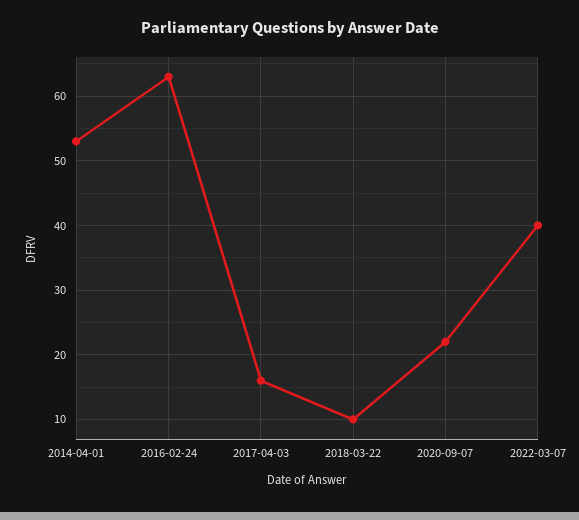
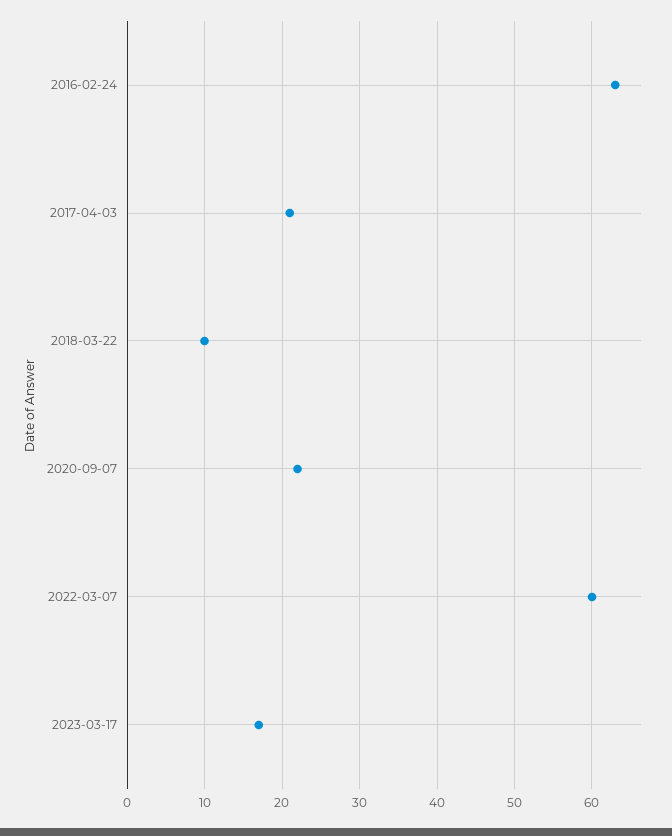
2014-04-01: 53 -> none
2017-04-03: 16 -> 21
2022-03-07: 40 -> 60
2023-03-17: none -> 17

